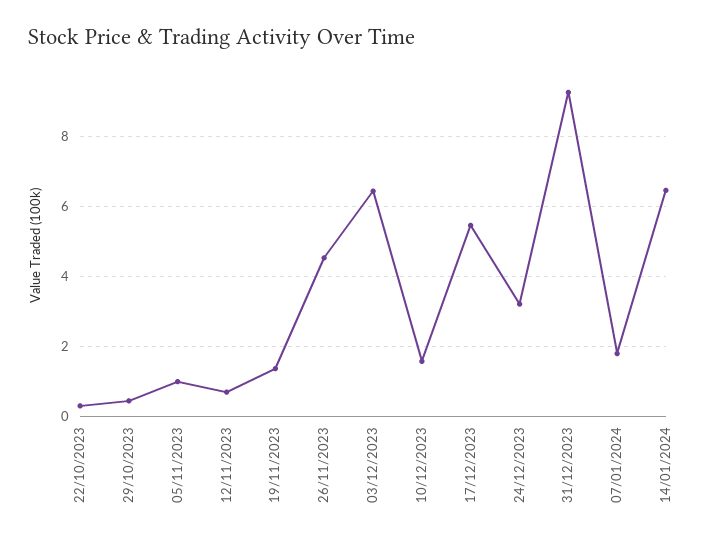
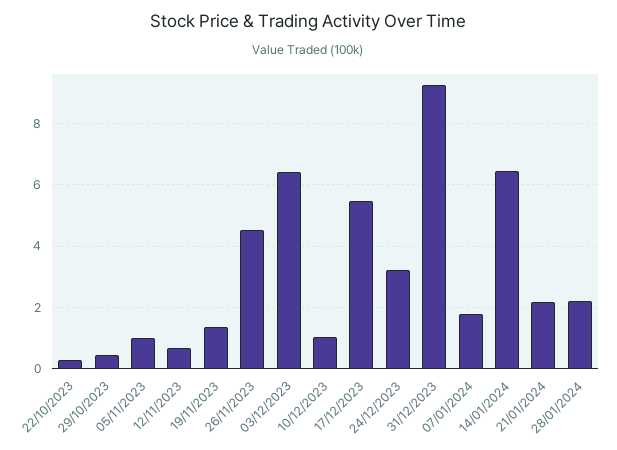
10/12/2023: 1.6 -> 1
21/01/2024: none -> 2.2
28/01/2024: none -> 2.2

